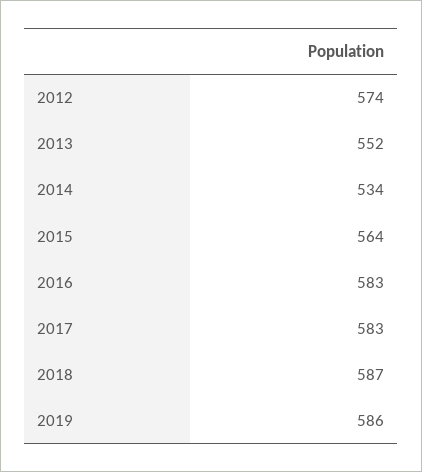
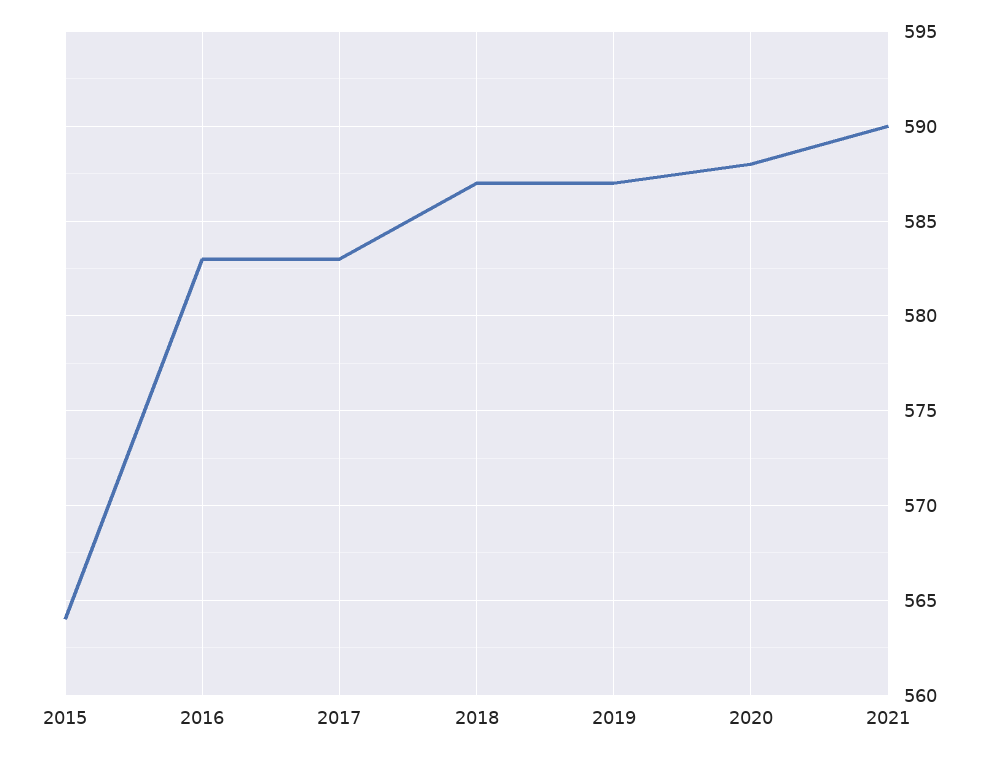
2012: 574 -> none
2013: 552 -> none
2014: 534 -> none
2019: 586 -> 587
2020: none -> 588
2021: none -> 590

